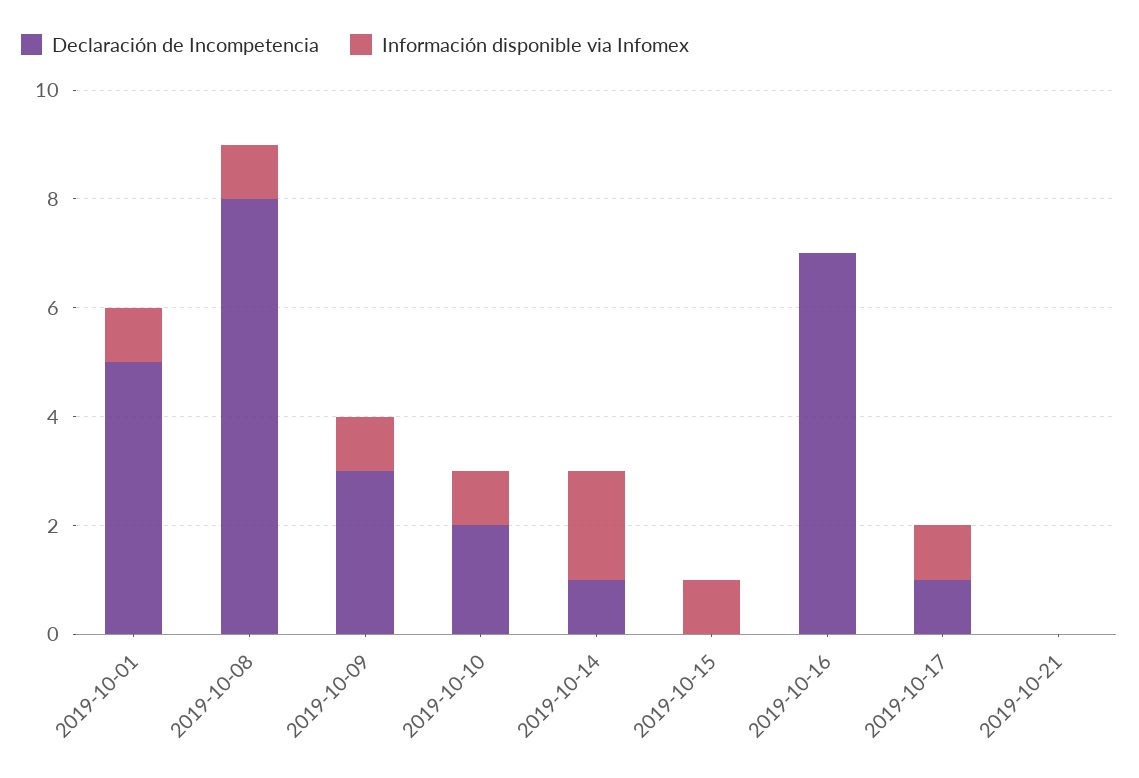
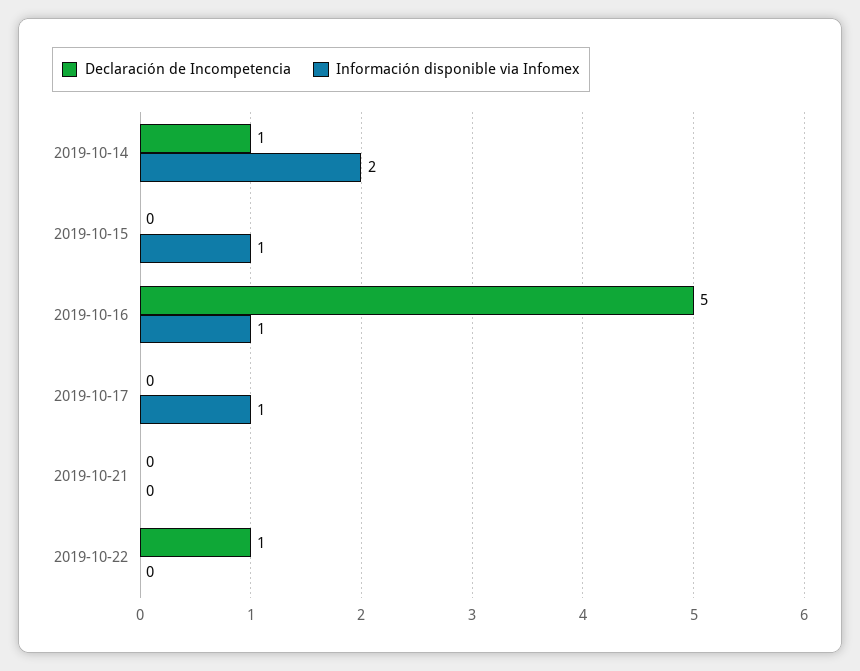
Declaración de Incompetencia, 2019-10-01: 5 -> none
Información disponible via Infomex, 2019-10-01: 1 -> none
Declaración de Incompetencia, 2019-10-08: 8 -> none
Información disponible via Infomex, 2019-10-08: 1 -> none
Declaración de Incompetencia, 2019-10-09: 3 -> none
Información disponible via Infomex, 2019-10-09: 1 -> none
Declaración de Incompetencia, 2019-10-10: 2 -> none
Información disponible via Infomex, 2019-10-10: 1 -> none
Declaración de Incompetencia, 2019-10-16: 7 -> 5
Información disponible via Infomex, 2019-10-16: 0 -> 1
Declaración de Incompetencia, 2019-10-17: 1 -> 0
Declaración de Incompetencia, 2019-10-22: none -> 1
Información disponible via Infomex, 2019-10-22: none -> 0

